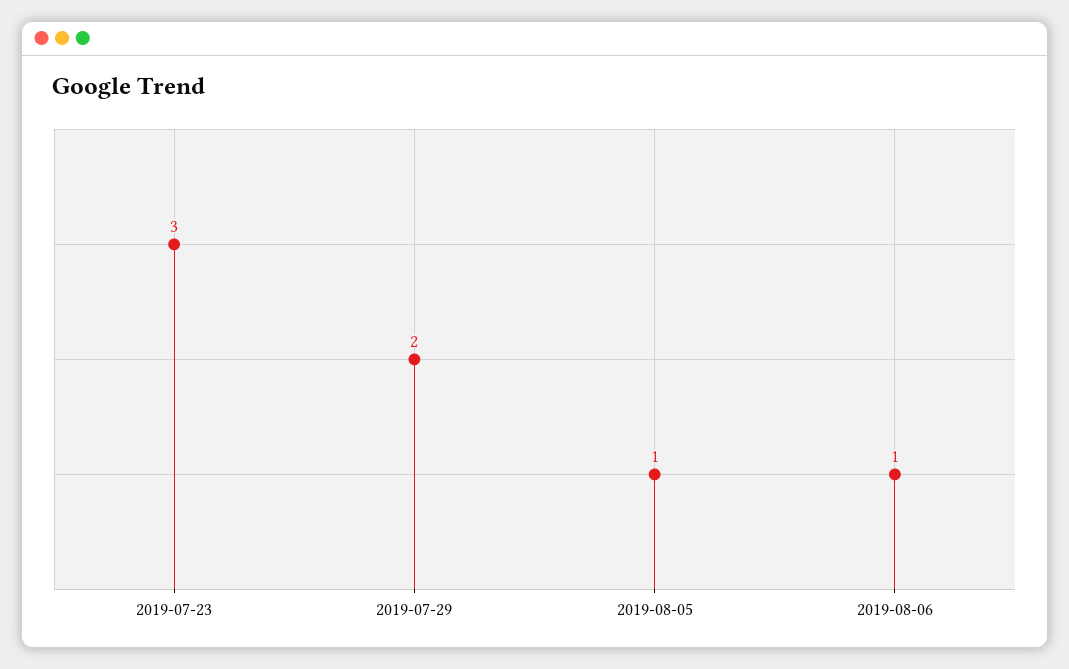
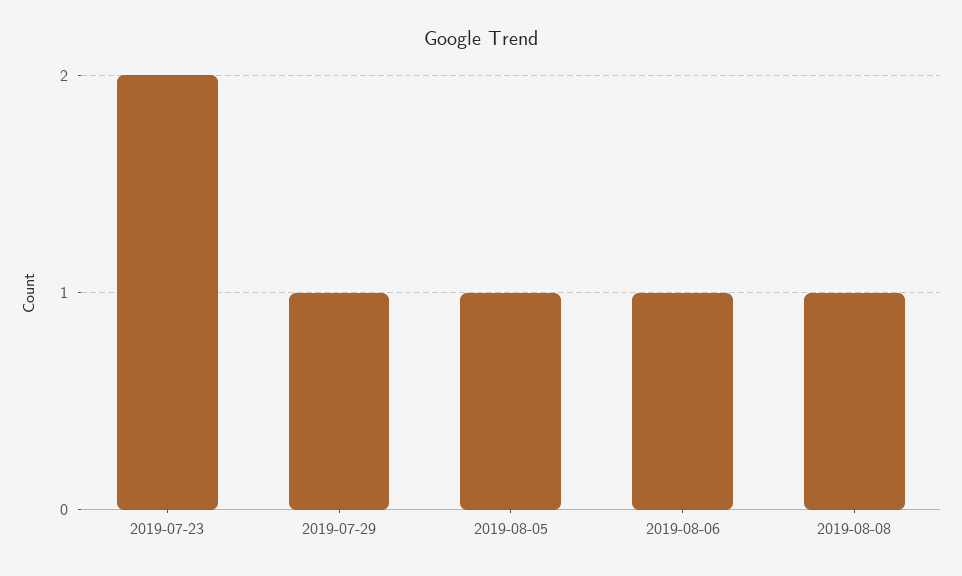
2019-07-23: 3 -> 2
2019-07-29: 2 -> 1
2019-08-08: none -> 1

